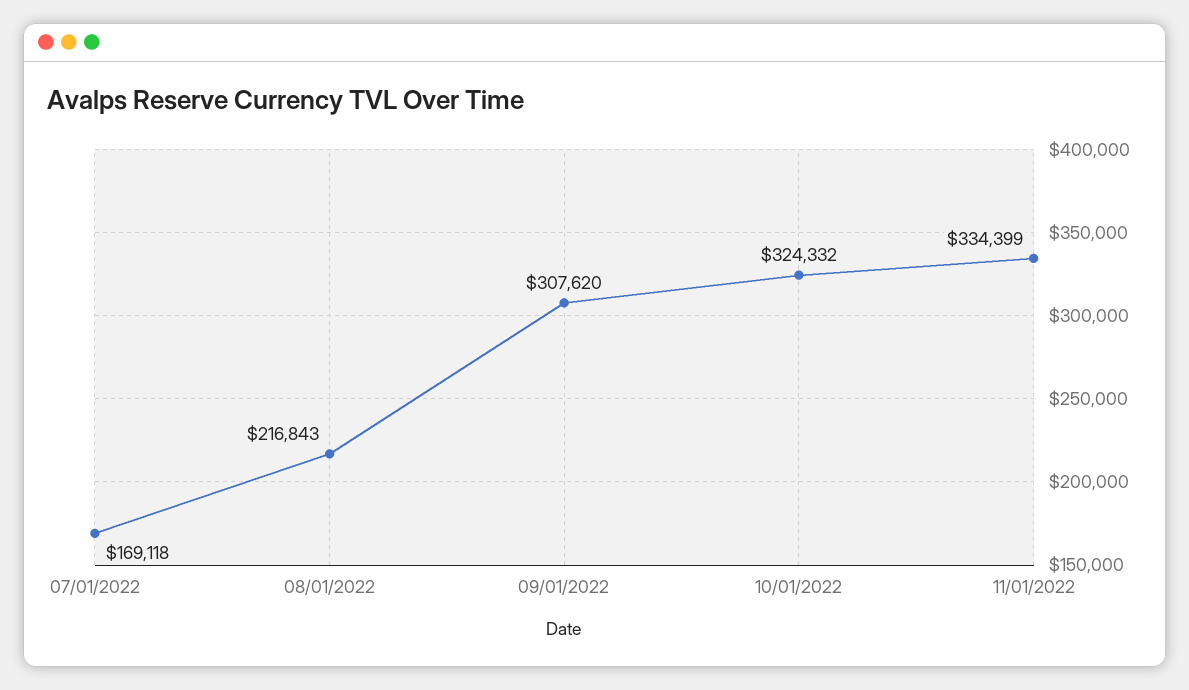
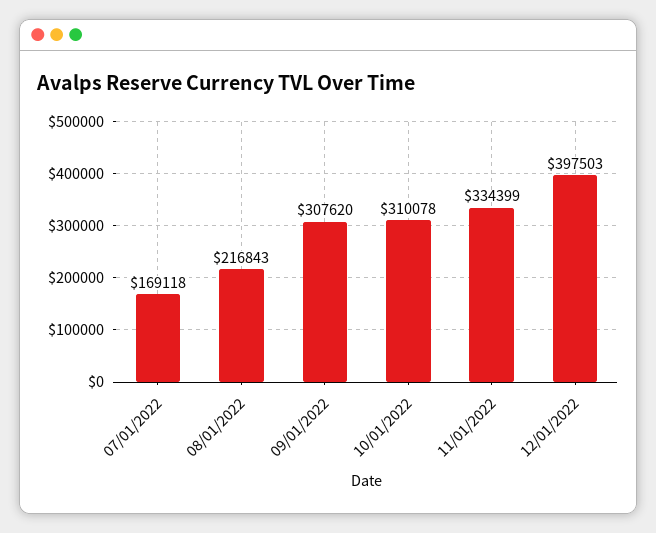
10/01/2022: 324332 -> 310078
12/01/2022: none -> 397503

